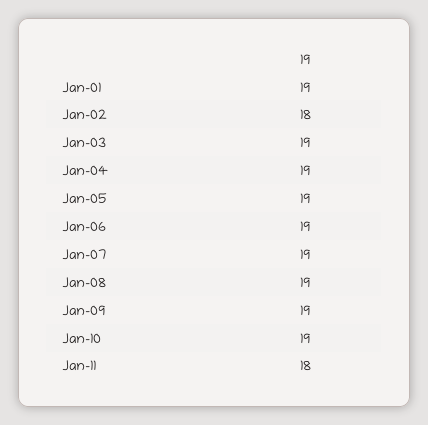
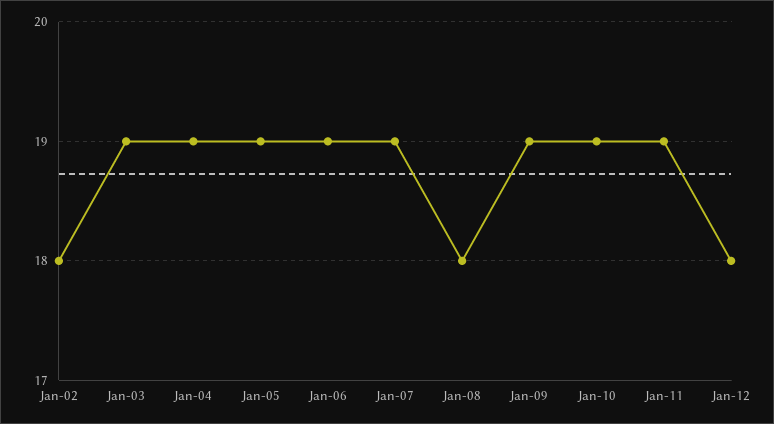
Jan-01: 19 -> none
Jan-08: 19 -> 18
Jan-11: 18 -> 19
Jan-12: none -> 18

